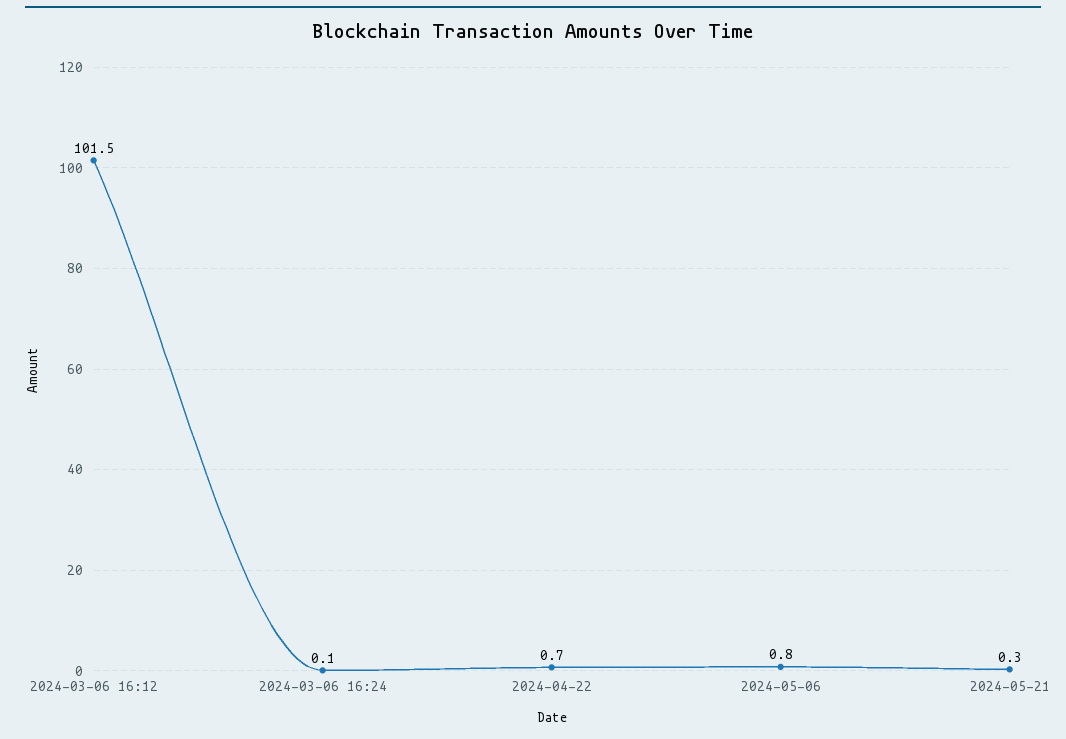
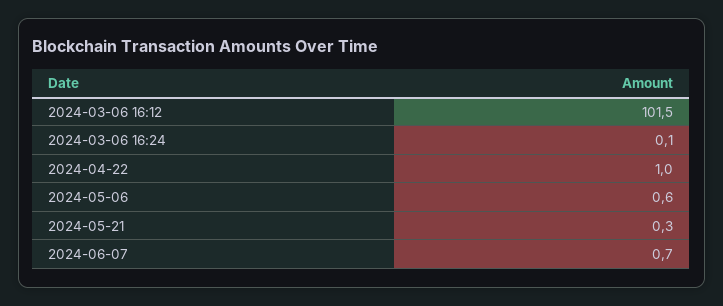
2024-04-22: 0.7 -> 1
2024-05-06: 0.8 -> 0.6
2024-06-07: none -> 0.7

